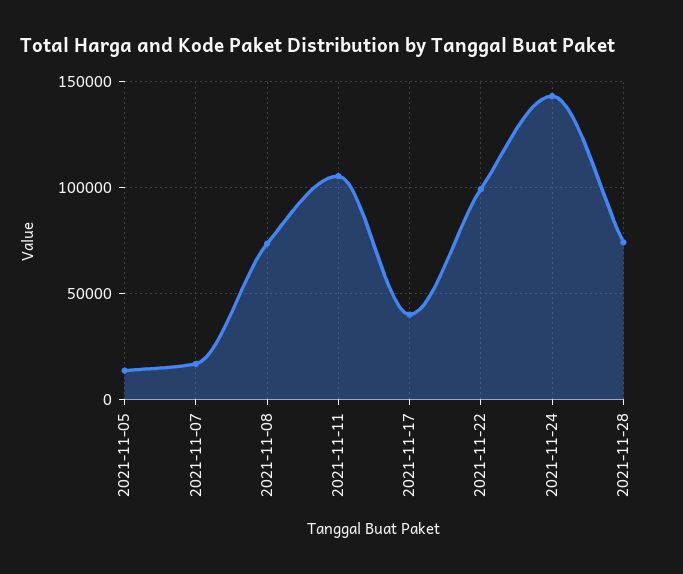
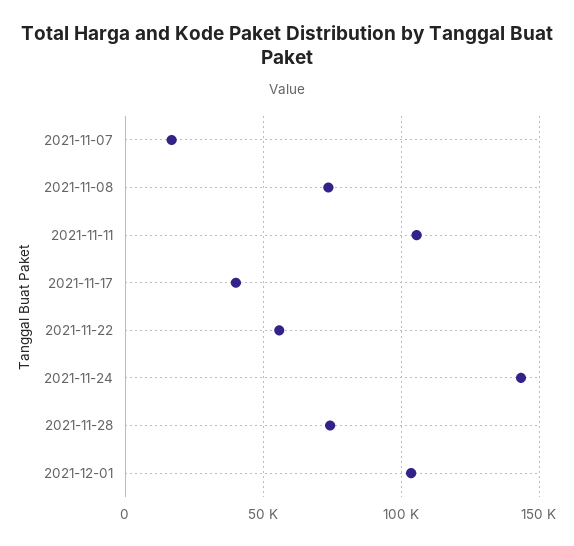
2021-11-05: 15000 -> none
2021-11-22: 100000 -> 55000
2021-12-01: none -> 105000

